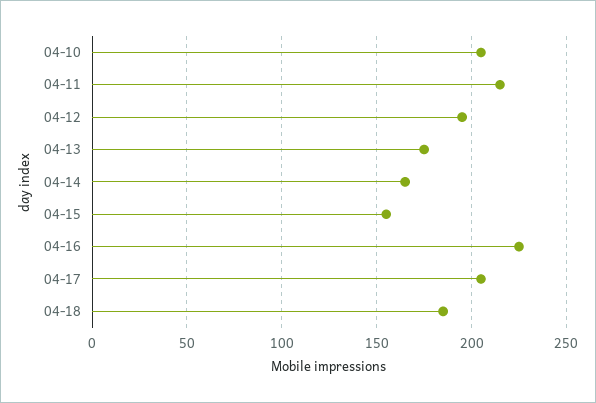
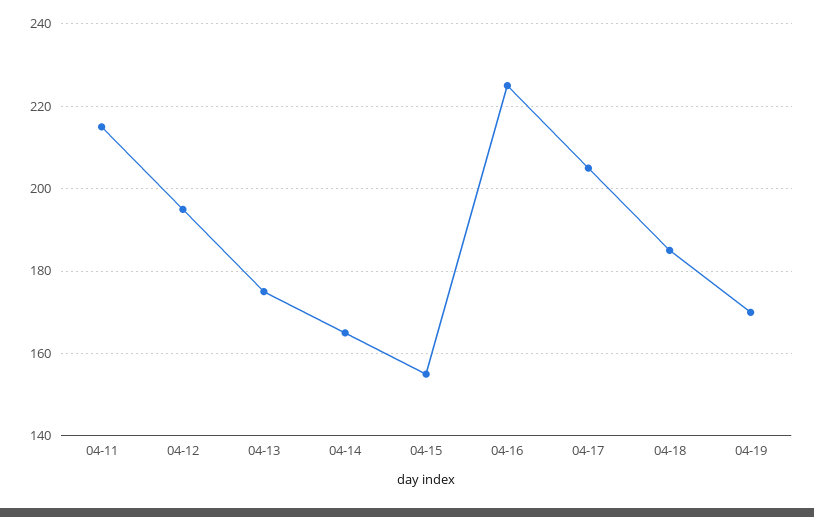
04-10: 205 -> none
04-19: none -> 170

